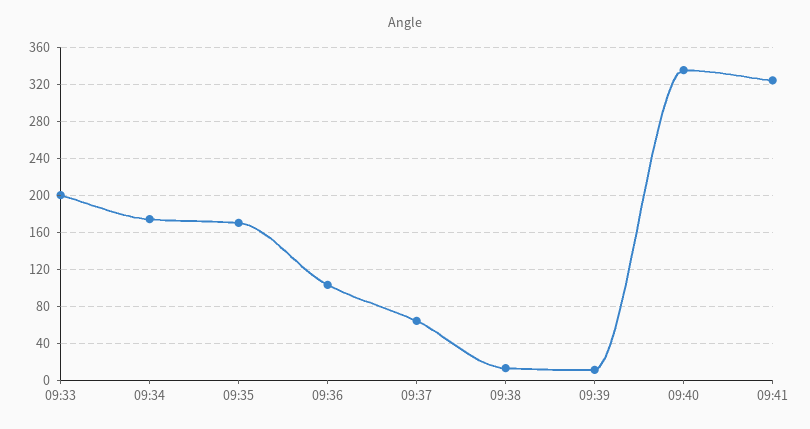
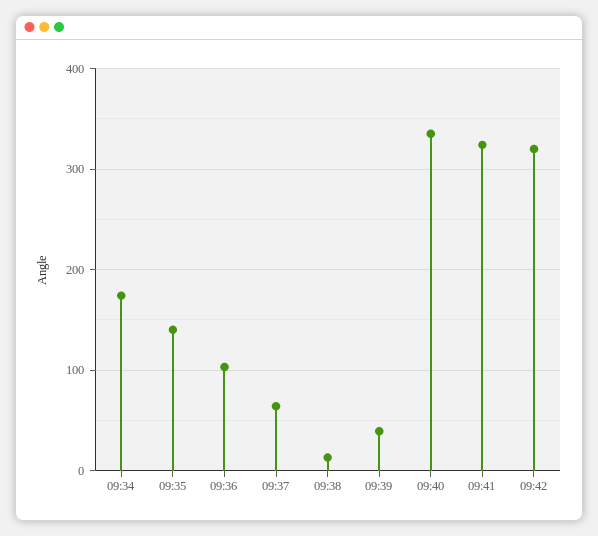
09:33: 200 -> none
09:35: 170 -> 140
09:39: 10 -> 40
09:42: none -> 320

